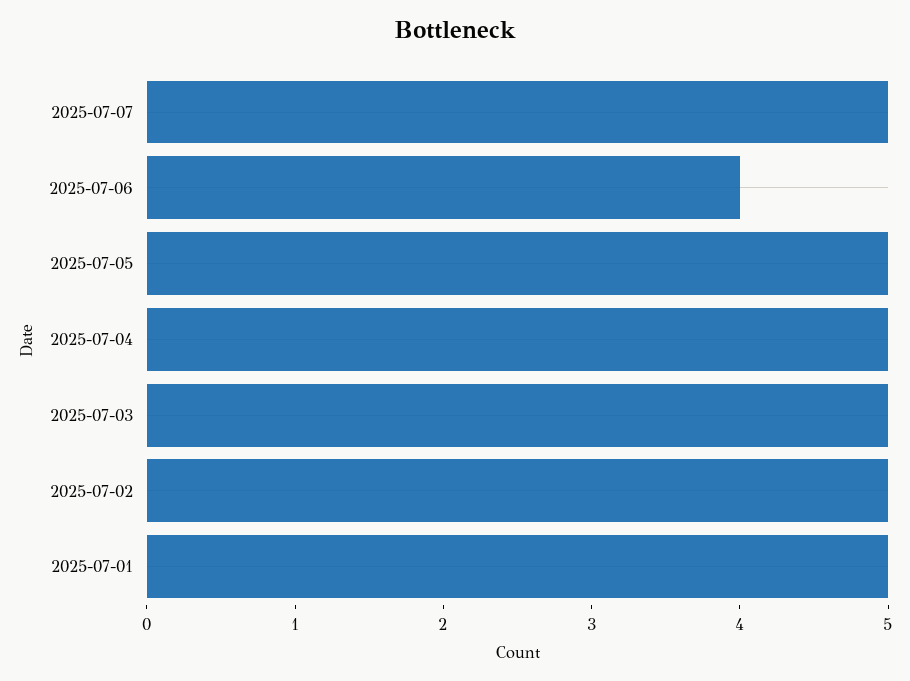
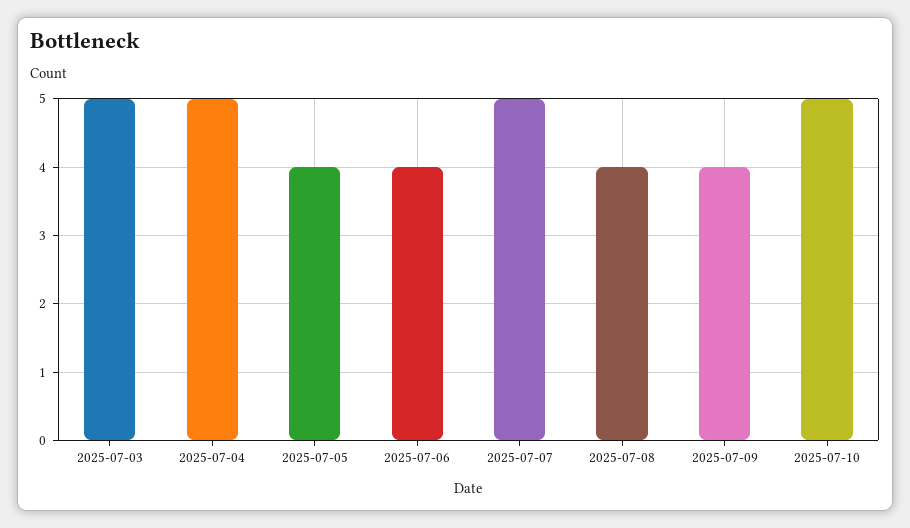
2025-07-05: 5 -> 4
2025-07-02: 5 -> none
2025-07-01: 5 -> none
2025-07-08: none -> 4
2025-07-09: none -> 4
2025-07-10: none -> 5

